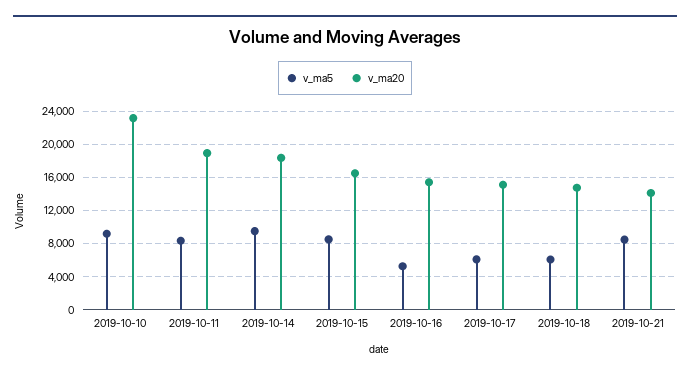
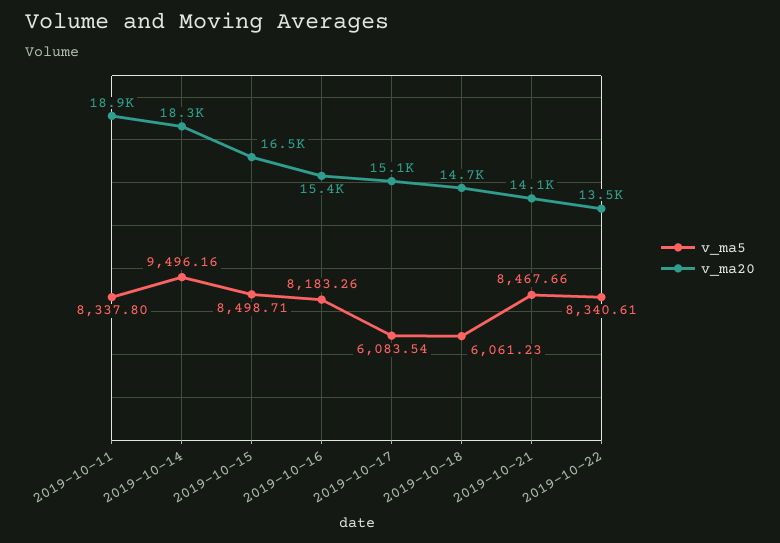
v_ma5, 2019-10-10: 9000 -> none
v_ma20, 2019-10-10: 23000 -> none
v_ma5, 2019-10-16: 5000 -> 8183.26
v_ma5, 2019-10-22: none -> 8340.61
v_ma20, 2019-10-22: none -> 13500

